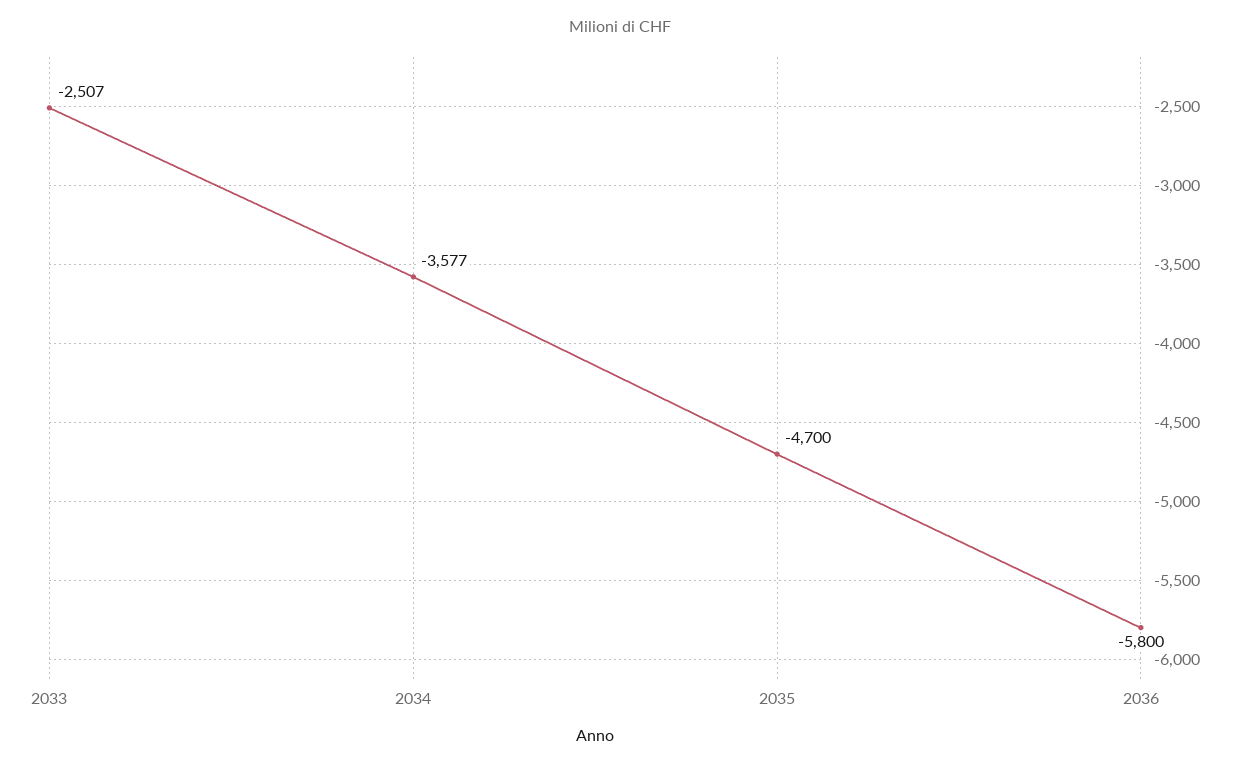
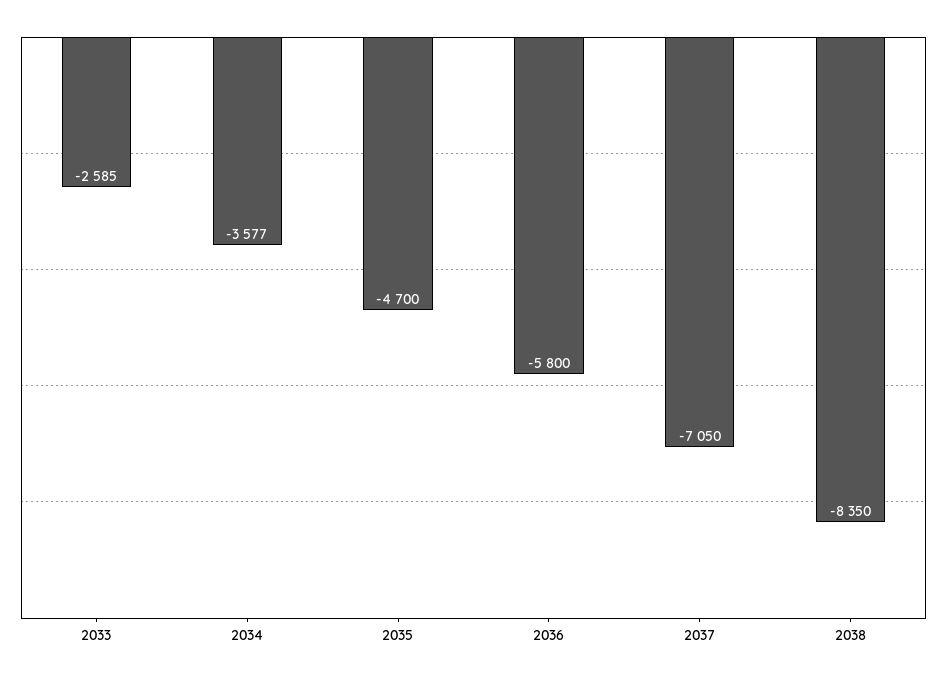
2033: -2507 -> -2585
2037: none -> -7050
2038: none -> -8350

